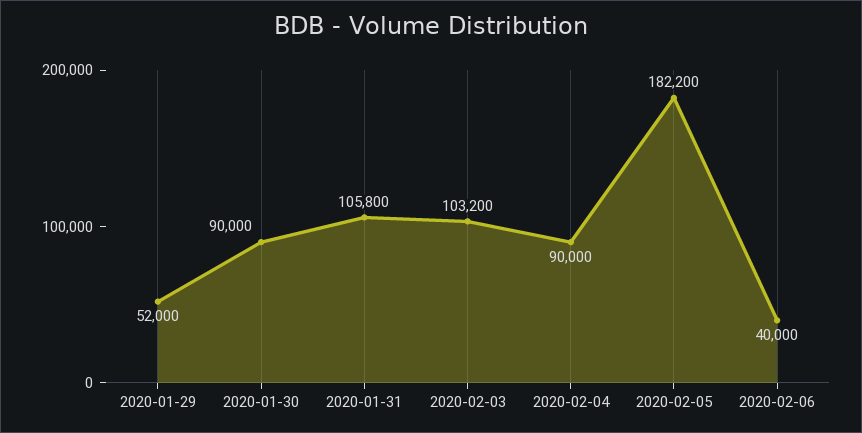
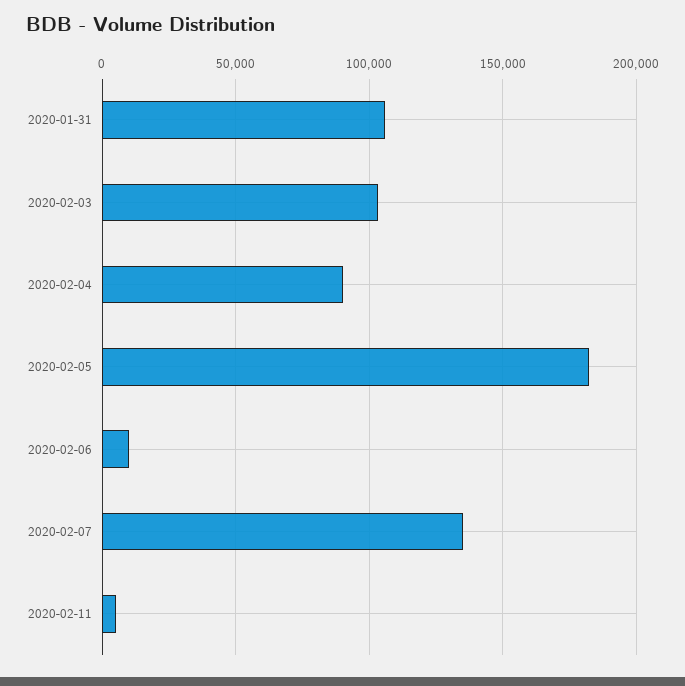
2020-01-29: 52000 -> none
2020-01-30: 90000 -> none
2020-02-06: 40000 -> 10000
2020-02-07: none -> 135000
2020-02-11: none -> 5000

